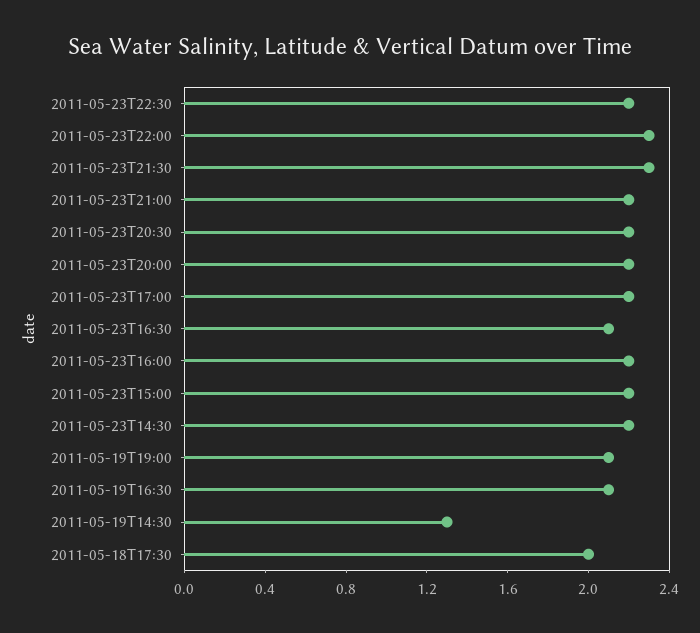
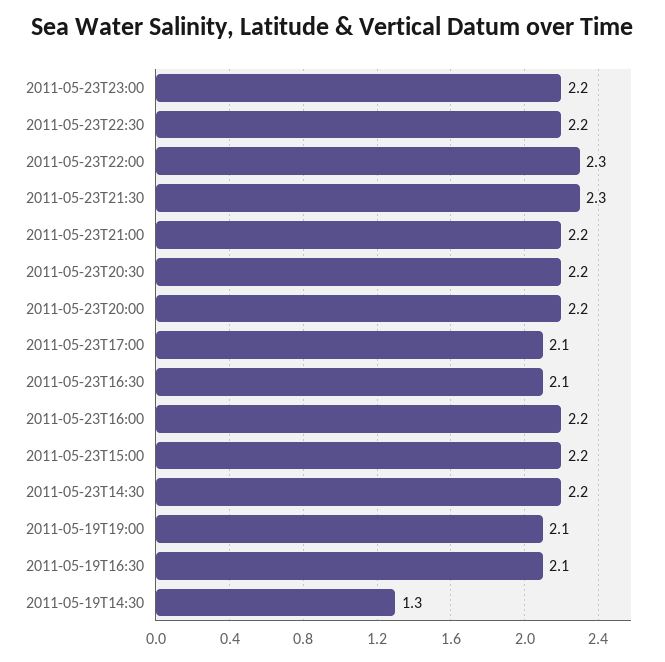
2011-05-23T17:00: 2.2 -> 2.1
2011-05-18T17:30: 2 -> none
2011-05-23T23:00: none -> 2.2

